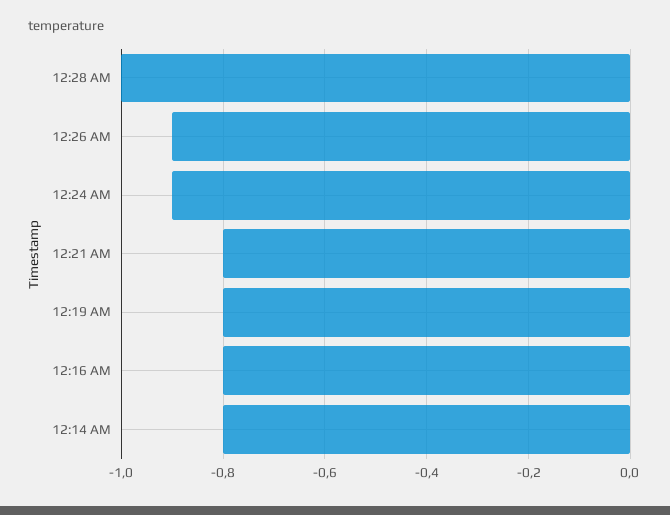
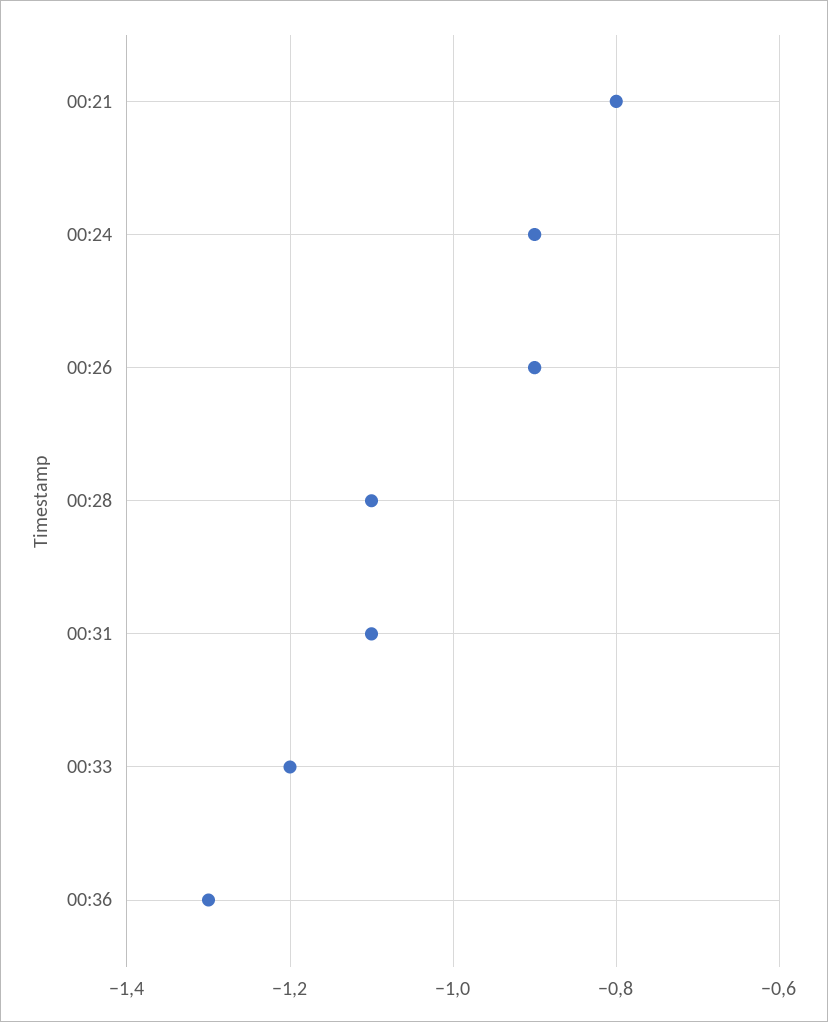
12:28 AM: -1 -> -1.1
12:19 AM: -0.8 -> none
12:16 AM: -0.8 -> none
12:14 AM: -0.8 -> none
00:31: none -> -1.1
00:33: none -> -1.2
00:36: none -> -1.3

